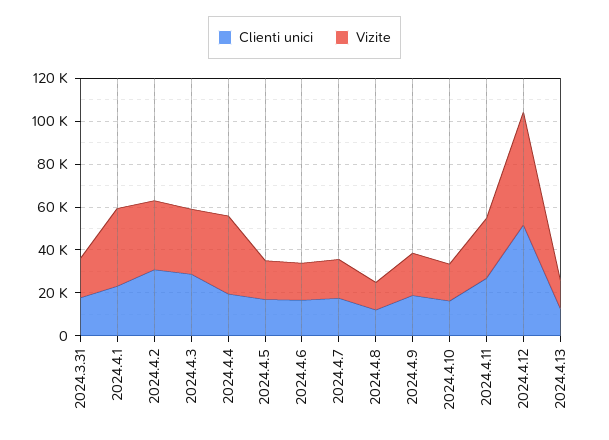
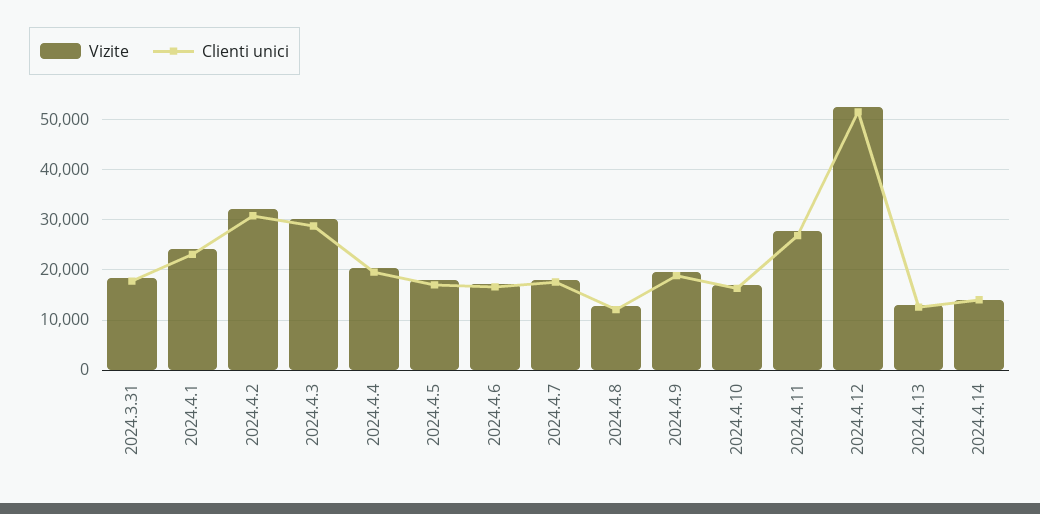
Vizite, 2024.4.1: 35000 -> 24000
Vizite, 2024.4.4: 35000 -> 20000
Vizite, 2024.4.14: none -> 14000
Clienti unici, 2024.4.14: none -> 14000

